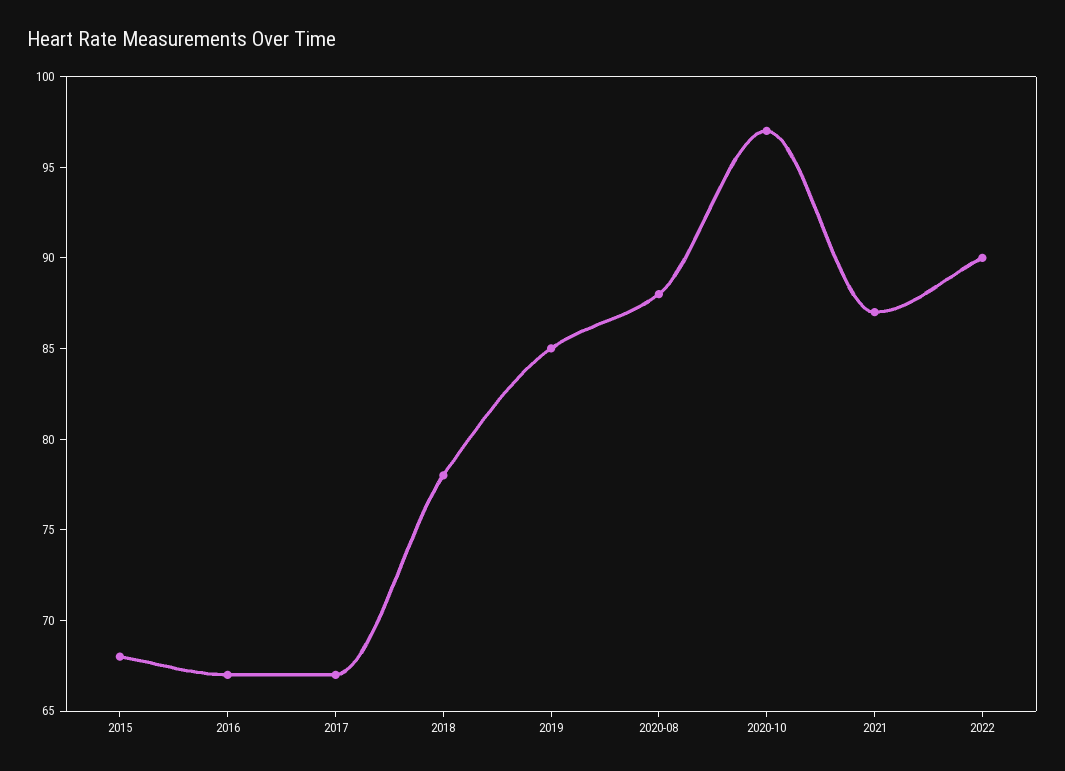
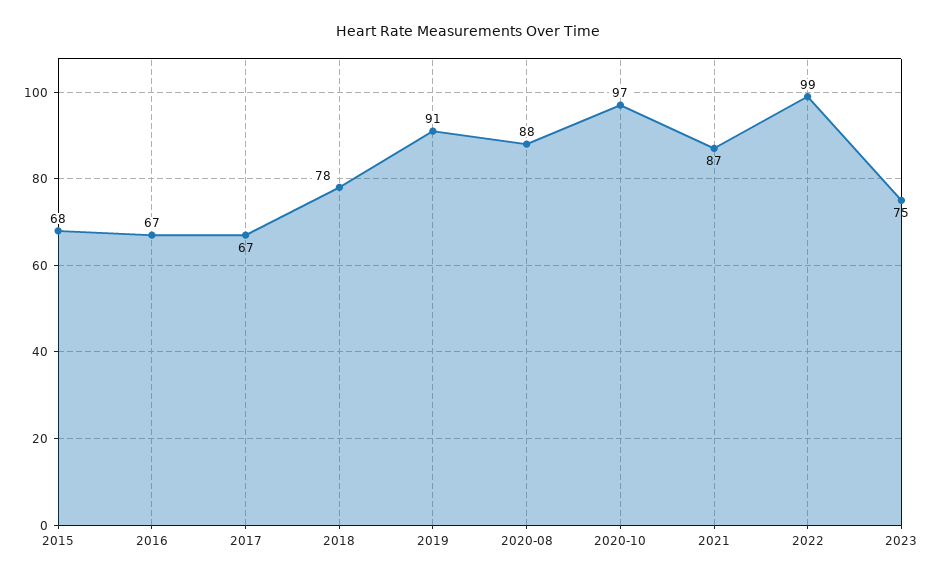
2019: 85 -> 91
2022: 90 -> 99
2023: none -> 75

